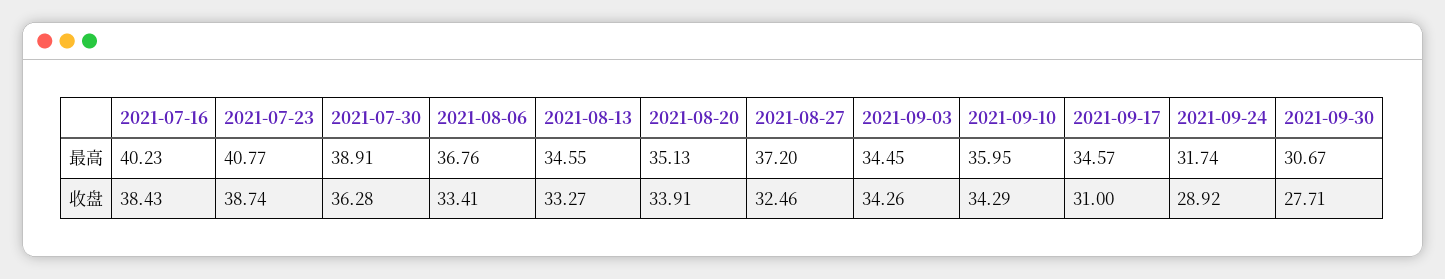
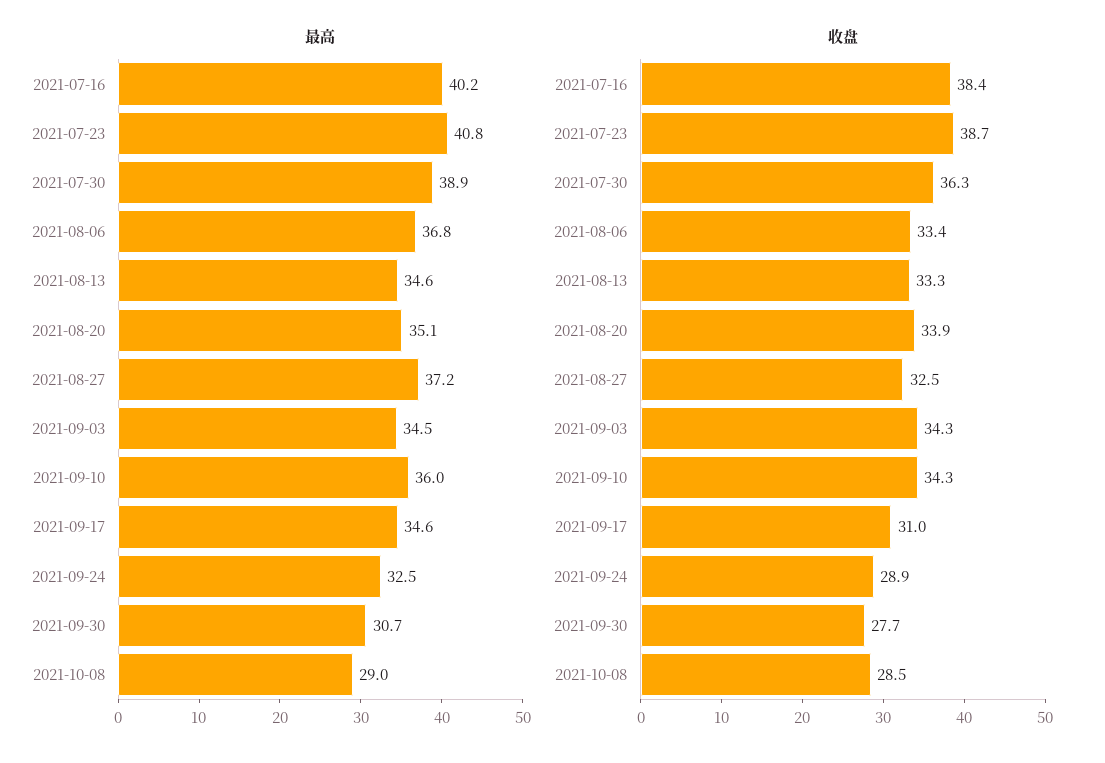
最高, 2021-09-24: 31.74 -> 32.5
最高, 2021-10-08: none -> 29
收盘, 2021-10-08: none -> 28.5

